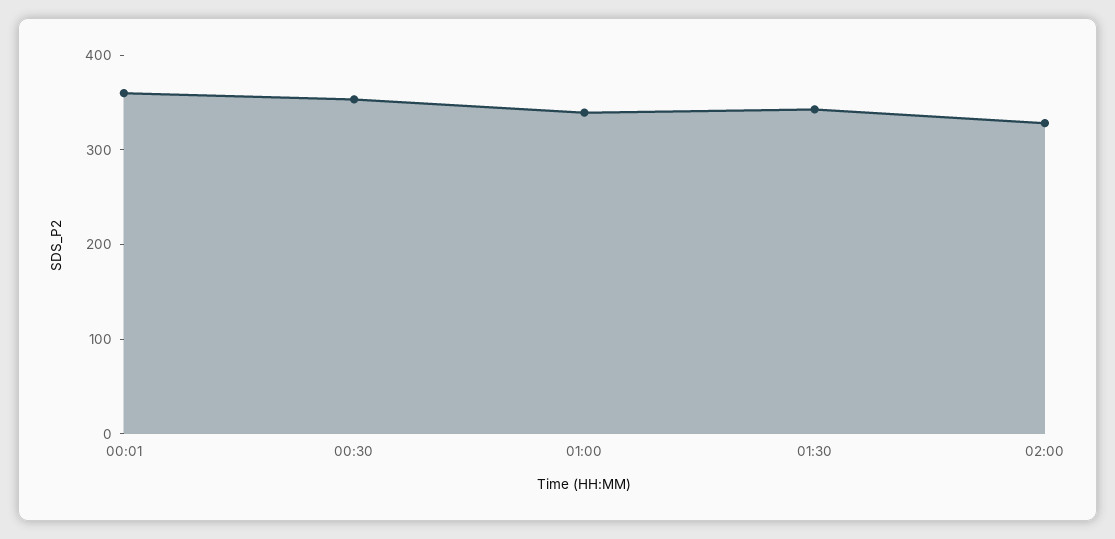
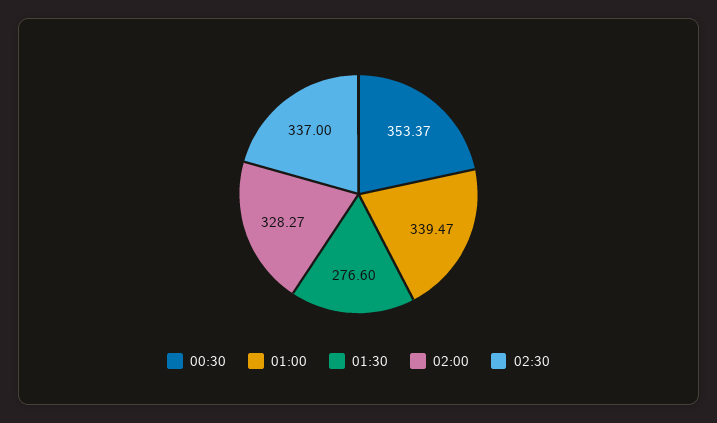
00:01: 360 -> none
01:30: 340 -> 276.6
02:30: none -> 337

